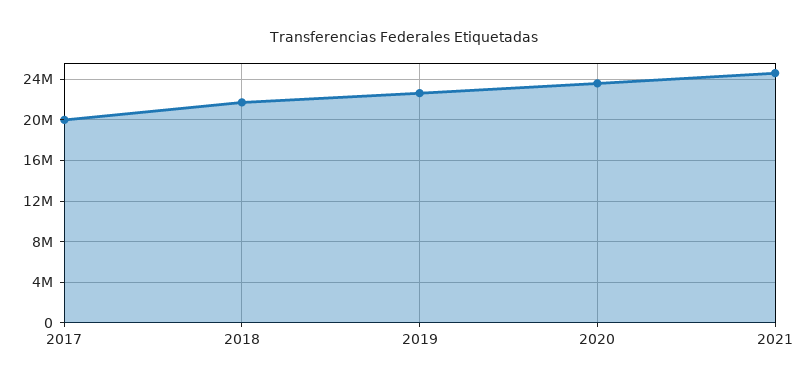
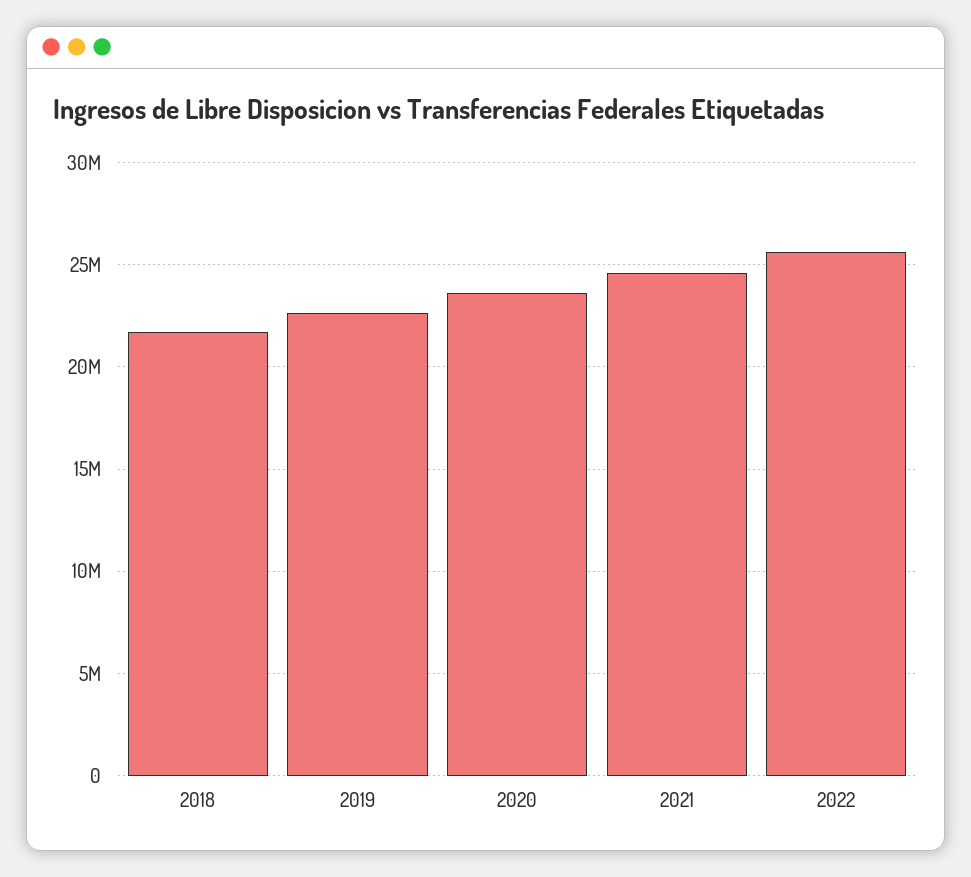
2017: 20000000 -> none
2022: none -> 25500000

